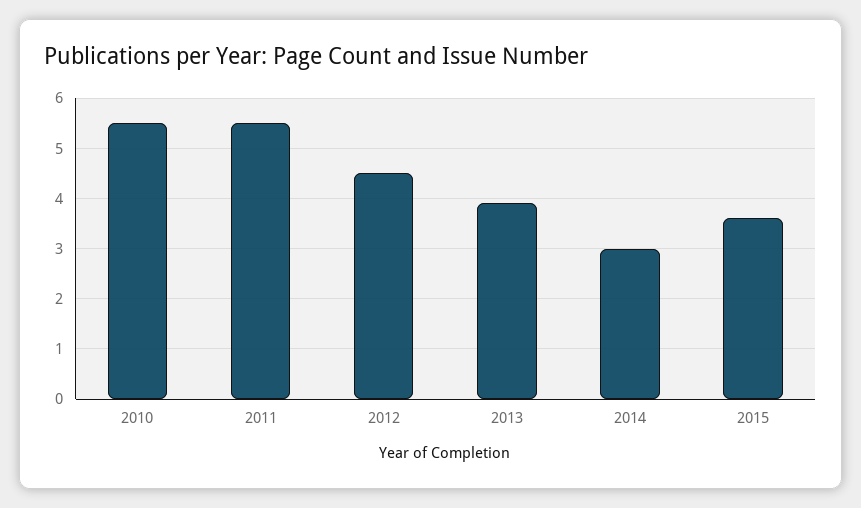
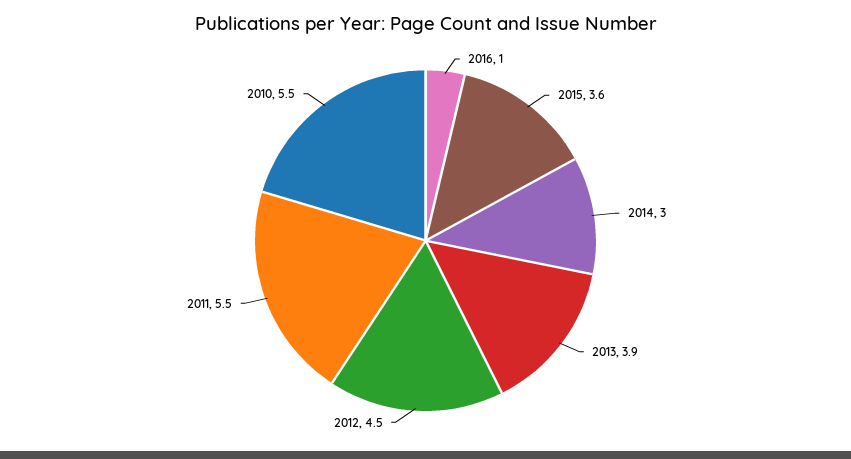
2016: none -> 1

